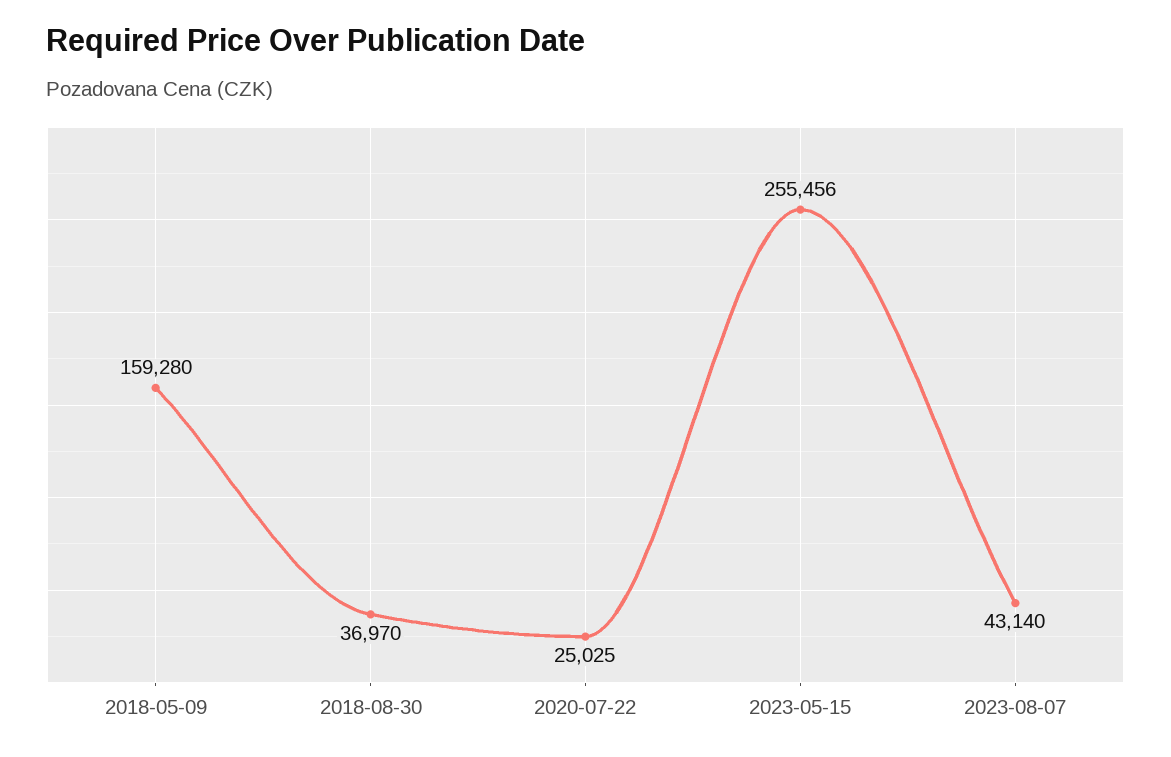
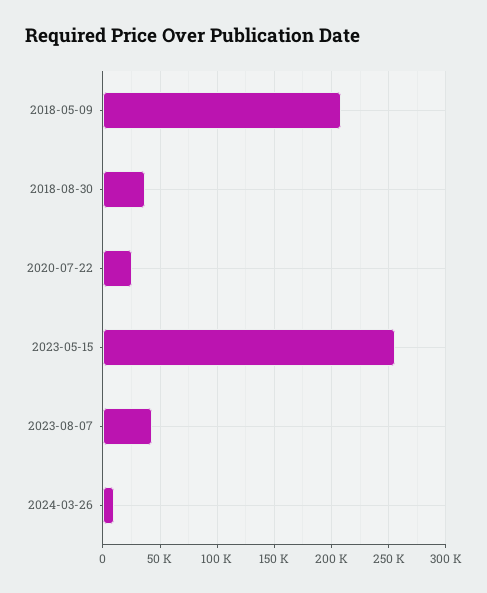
2018-05-09: 159280 -> 210000
2024-03-26: none -> 10000

